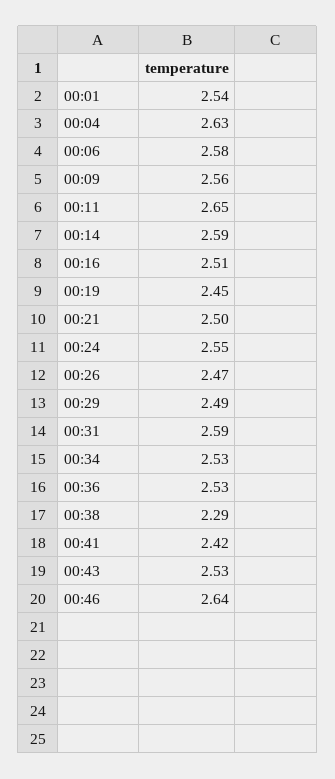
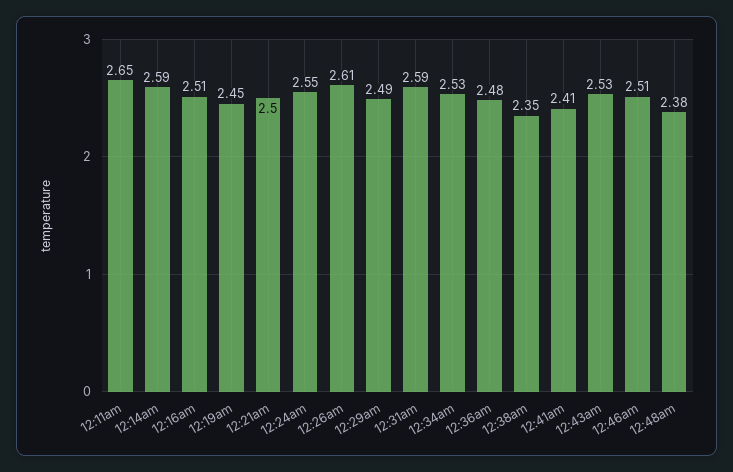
00:01: 2.54 -> none
00:04: 2.63 -> none
00:06: 2.58 -> none
00:09: 2.56 -> none
00:26: 2.47 -> 2.61
00:36: 2.53 -> 2.48
00:38: 2.29 -> 2.35
00:41: 2.42 -> 2.41
00:46: 2.64 -> 2.51
12:48am: none -> 2.38

